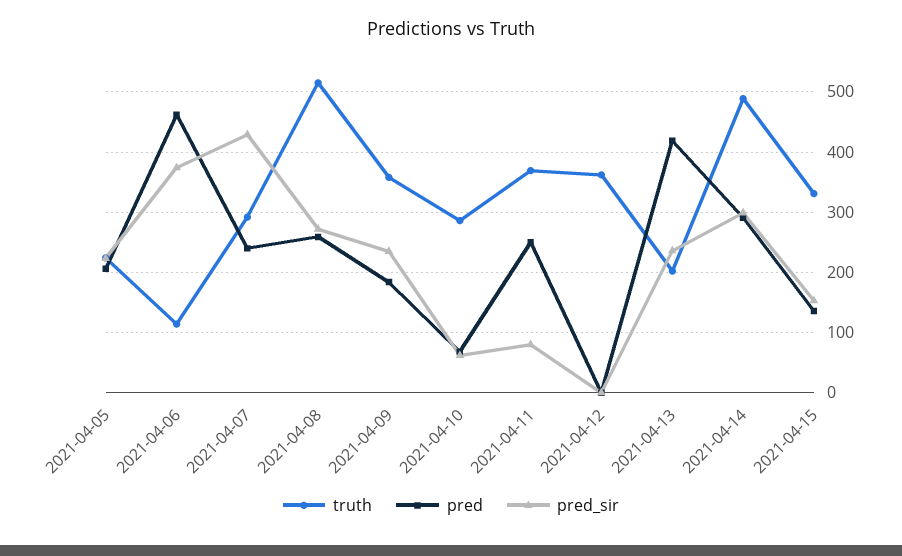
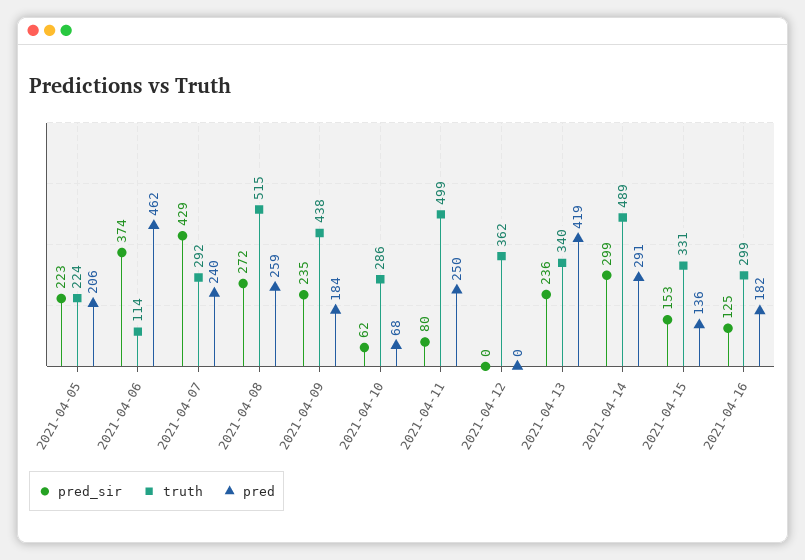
truth, 2021-04-09: 360 -> 438
truth, 2021-04-11: 370 -> 499
truth, 2021-04-13: 200 -> 340
pred_sir, 2021-04-16: none -> 125
truth, 2021-04-16: none -> 299
pred, 2021-04-16: none -> 182

